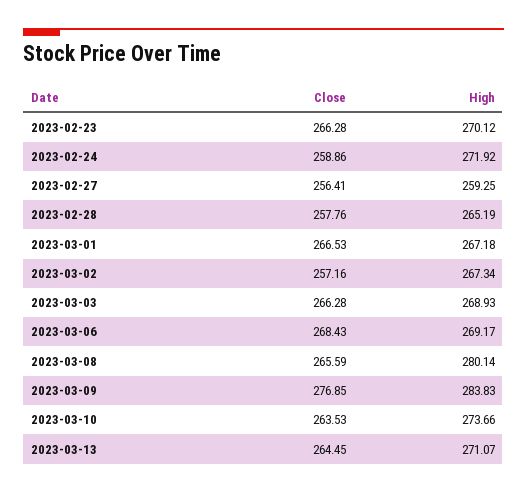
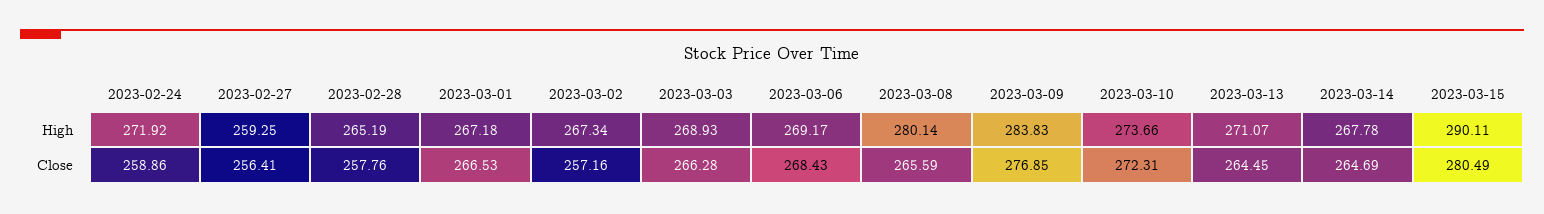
Close, 2023-02-23: 266.28 -> none
High, 2023-02-23: 270.12 -> none
Close, 2023-03-10: 263.53 -> 272.31
High, 2023-03-14: none -> 267.78
High, 2023-03-15: none -> 290.11
Close, 2023-03-14: none -> 264.69
Close, 2023-03-15: none -> 280.49

